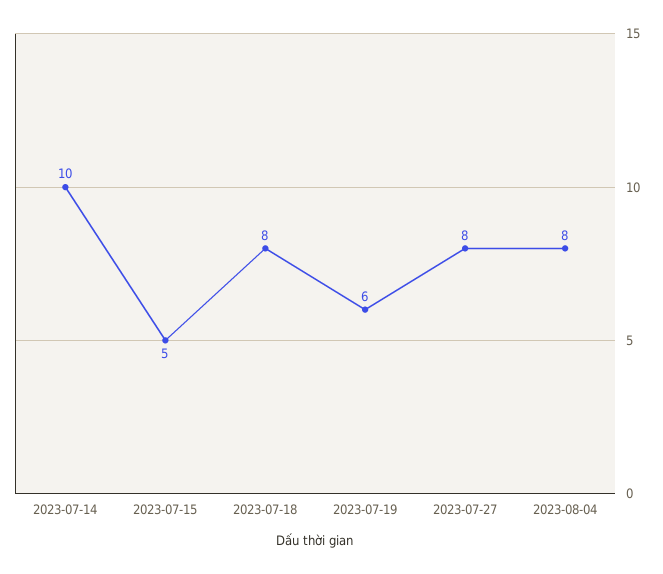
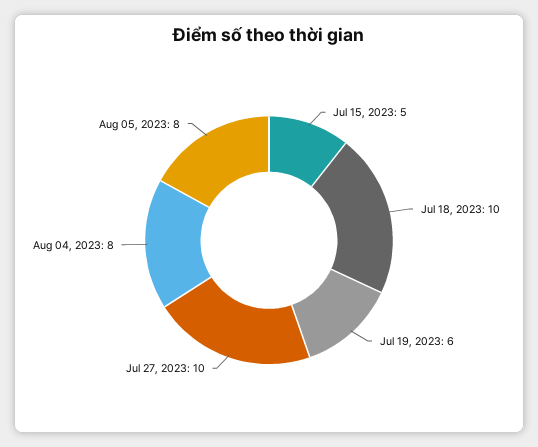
2023-07-14: 10 -> none
2023-07-18: 8 -> 10
2023-07-27: 8 -> 10
Aug 05, 2023: none -> 8

